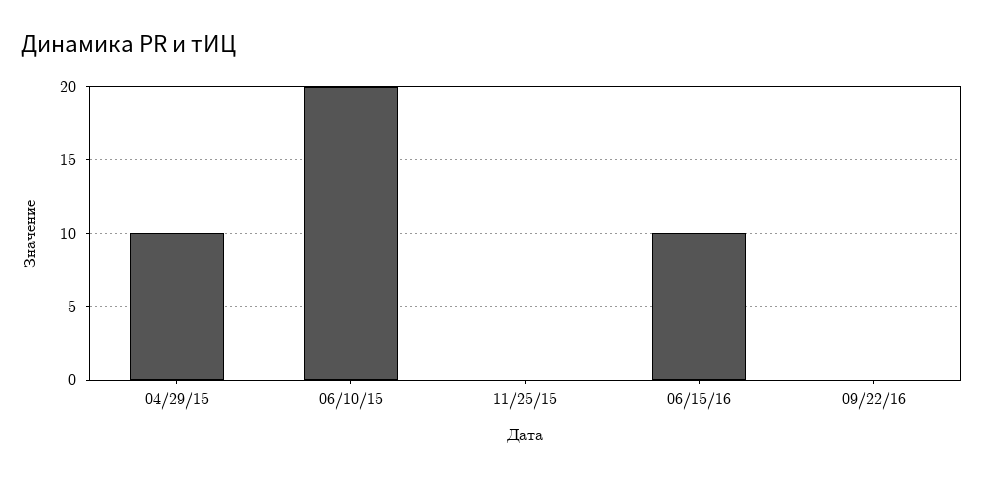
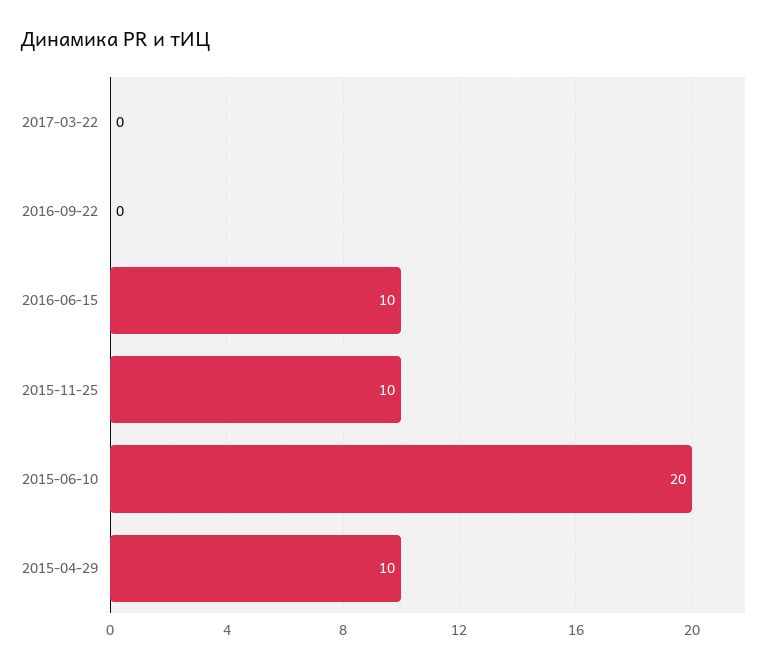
11/25/15: 0 -> 10
2017-03-22: none -> 0

